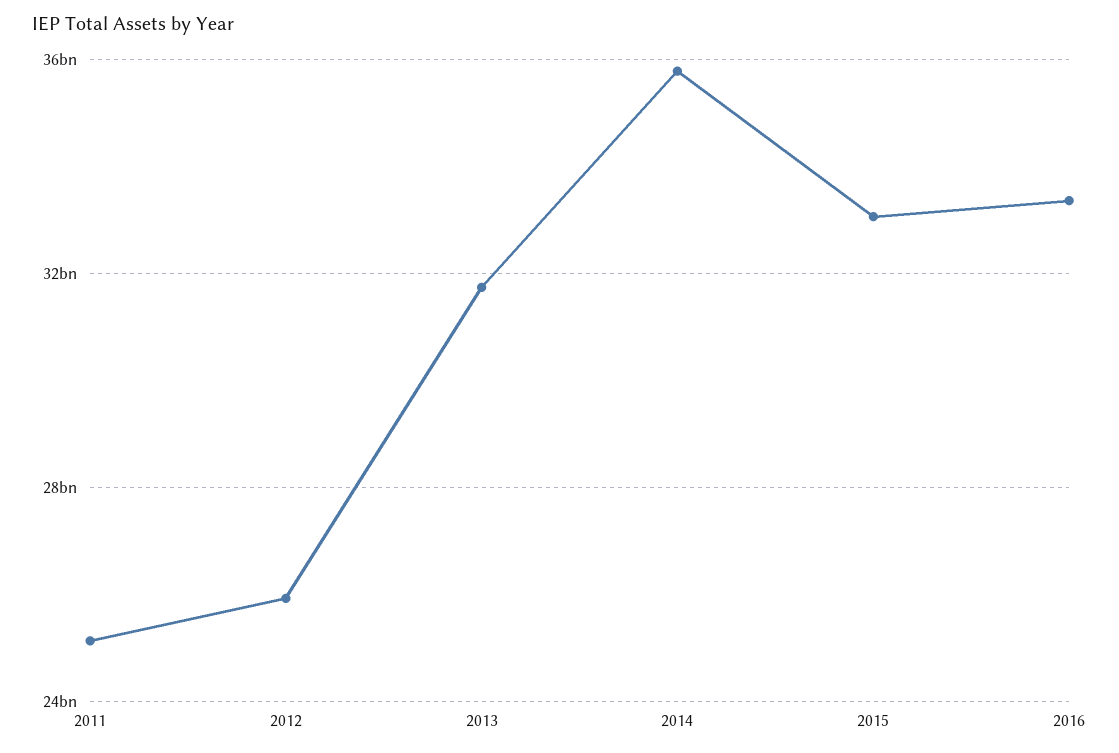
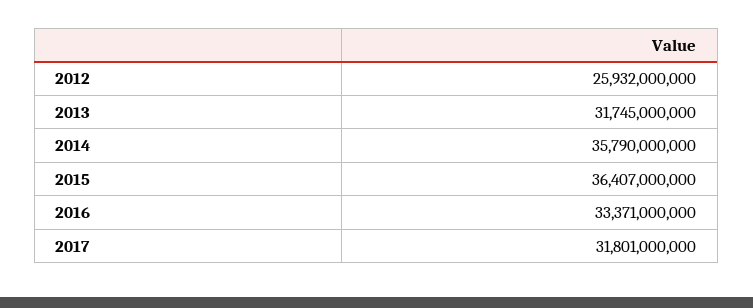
2011: 25000000000 -> none
2015: 33000000000 -> 36407000000
2017: none -> 31801000000

